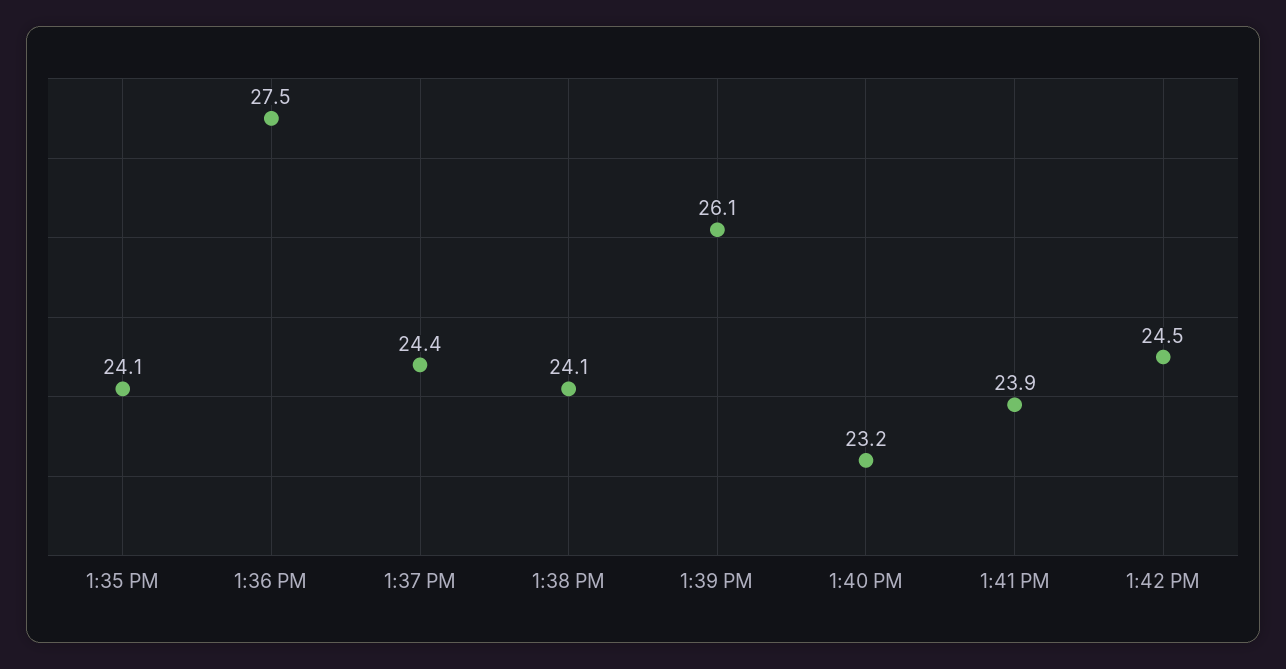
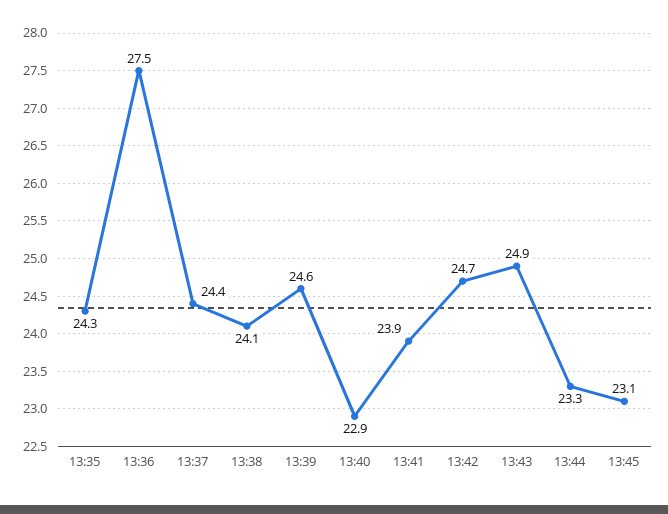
1:35 PM: 24.1 -> 24.3
1:39 PM: 26.1 -> 24.6
1:40 PM: 23.2 -> 22.9
1:42 PM: 24.5 -> 24.7
13:43: none -> 24.9
13:44: none -> 23.3
13:45: none -> 23.1

